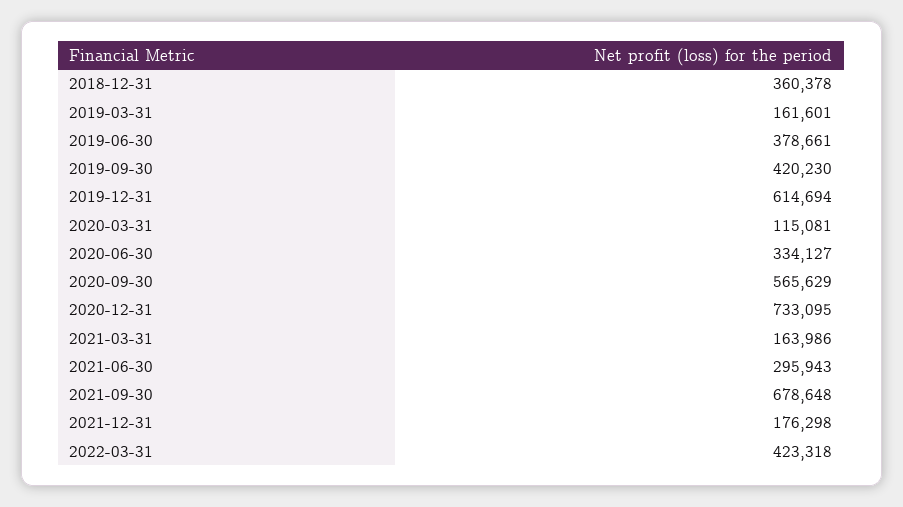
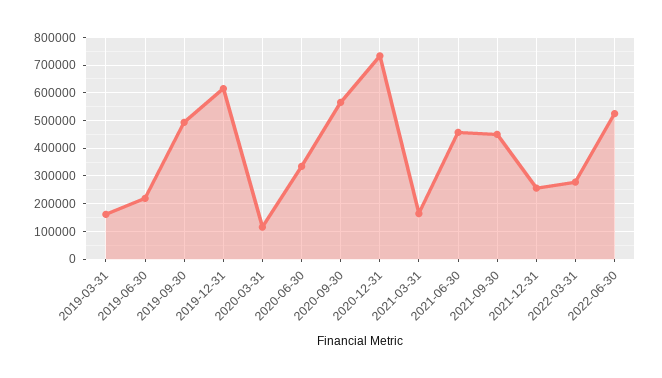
2018-12-31: 360378 -> none
2019-06-30: 378661 -> 225000
2019-09-30: 420230 -> 500000
2021-06-30: 295943 -> 450000
2021-09-30: 678648 -> 450000
2021-12-31: 176298 -> 250000
2022-03-31: 423318 -> 275000
2022-06-30: none -> 525000

